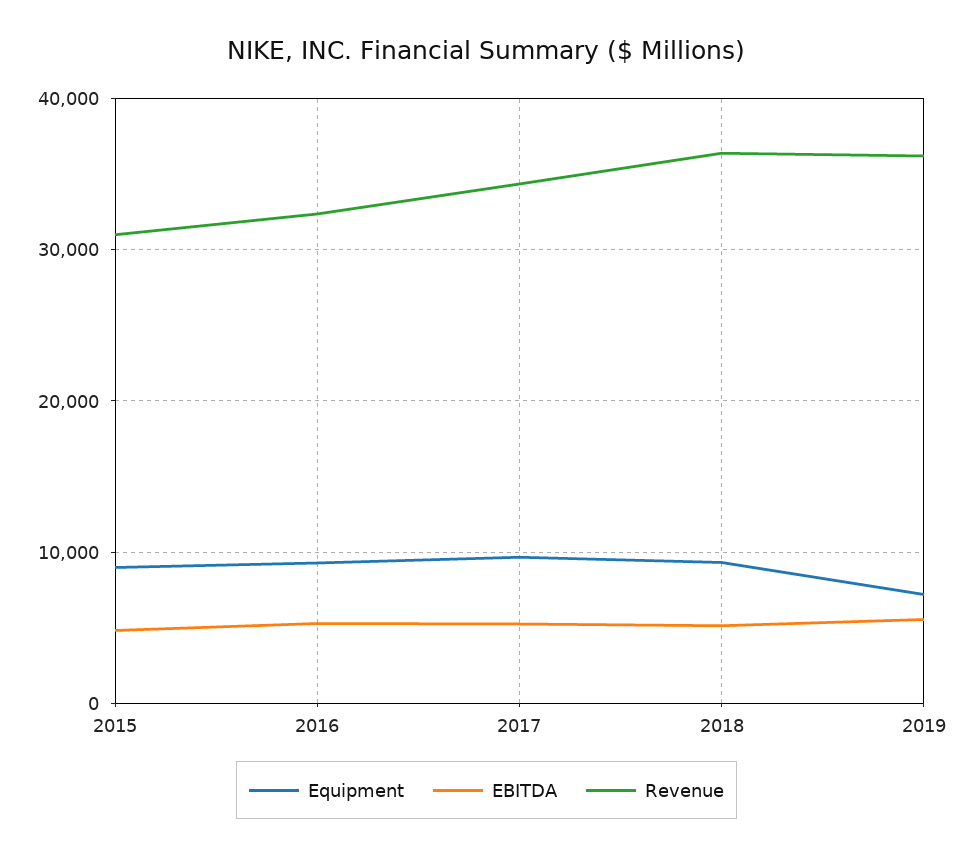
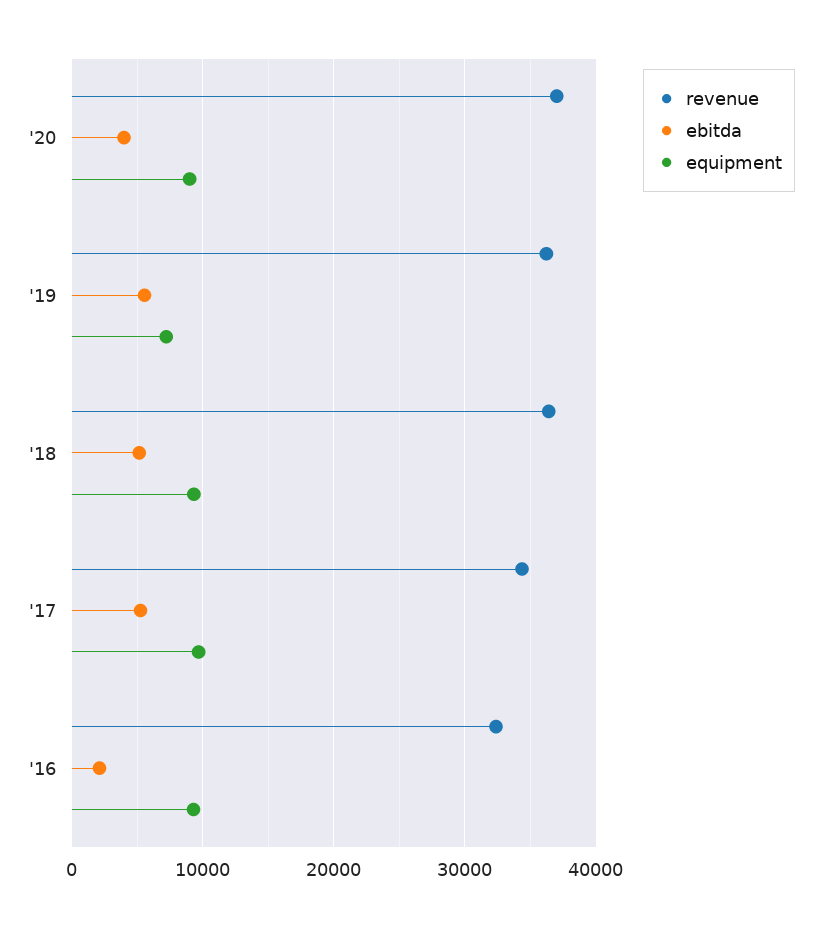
Equipment, 2015: 9000 -> none
EBITDA, 2015: 5000 -> none
Revenue, 2015: 31000 -> none
EBITDA, 2016: 5000 -> 2000
Revenue, '20: none -> 37000
EBITDA, '20: none -> 4000
Equipment, '20: none -> 9000

